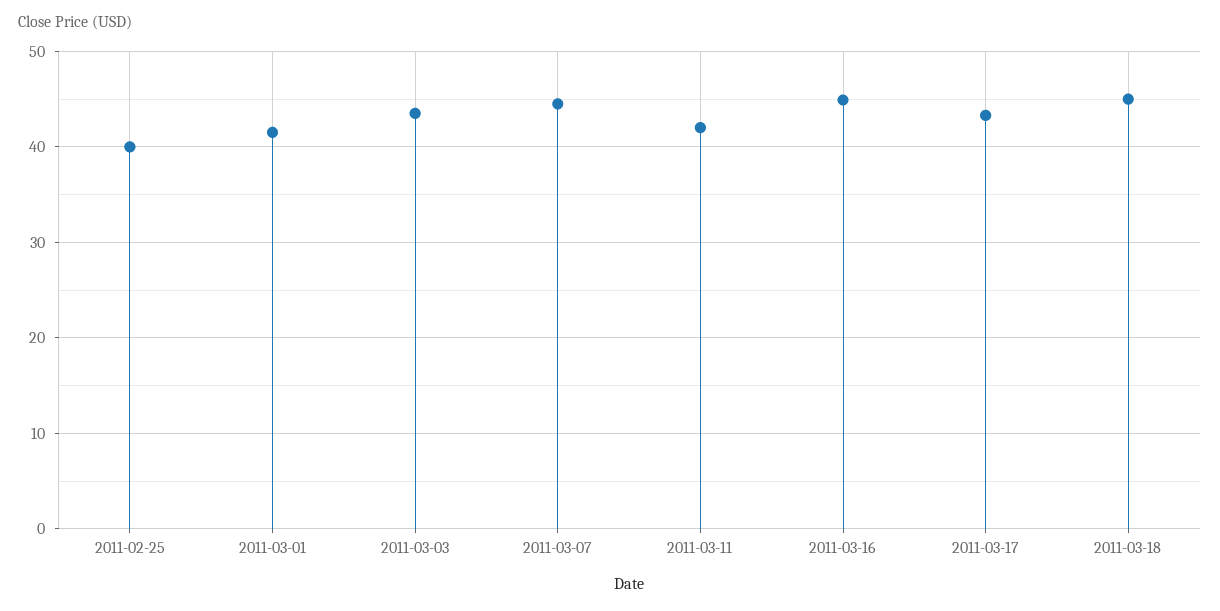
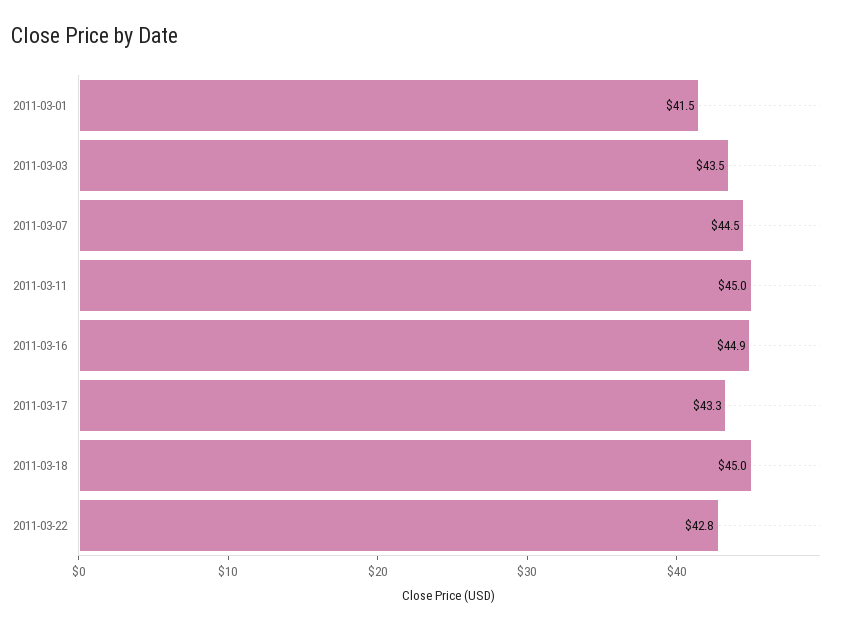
2011-02-25: 40 -> none
2011-03-11: 42 -> 45
2011-03-22: none -> 42.8

